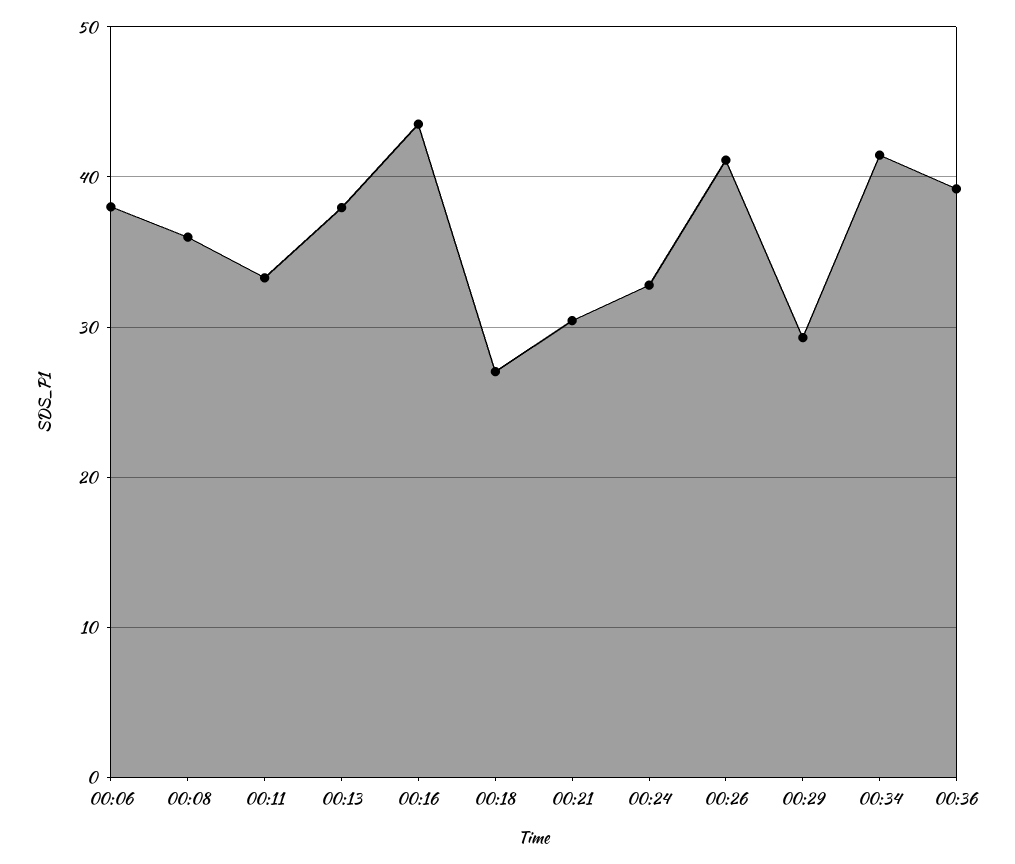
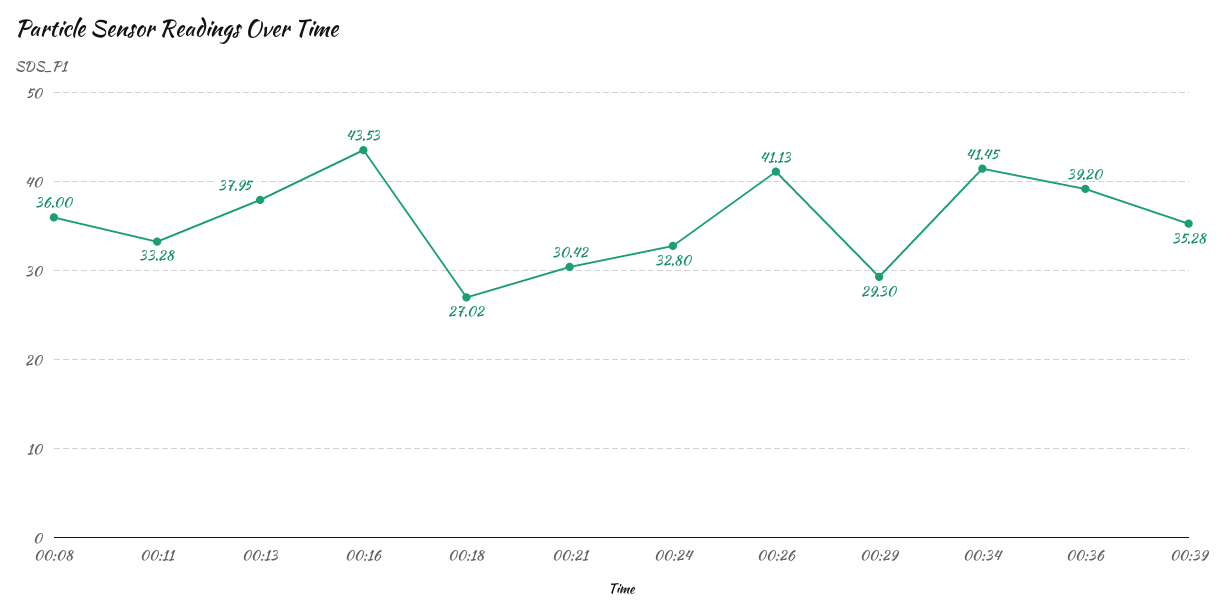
00:06: 38 -> none
00:39: none -> 35.28

